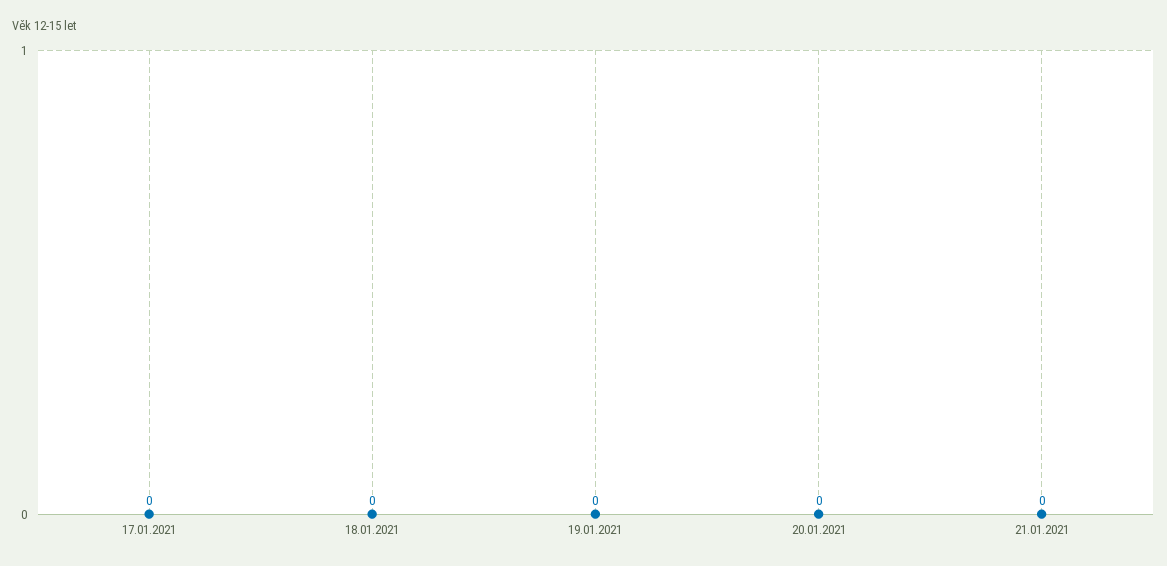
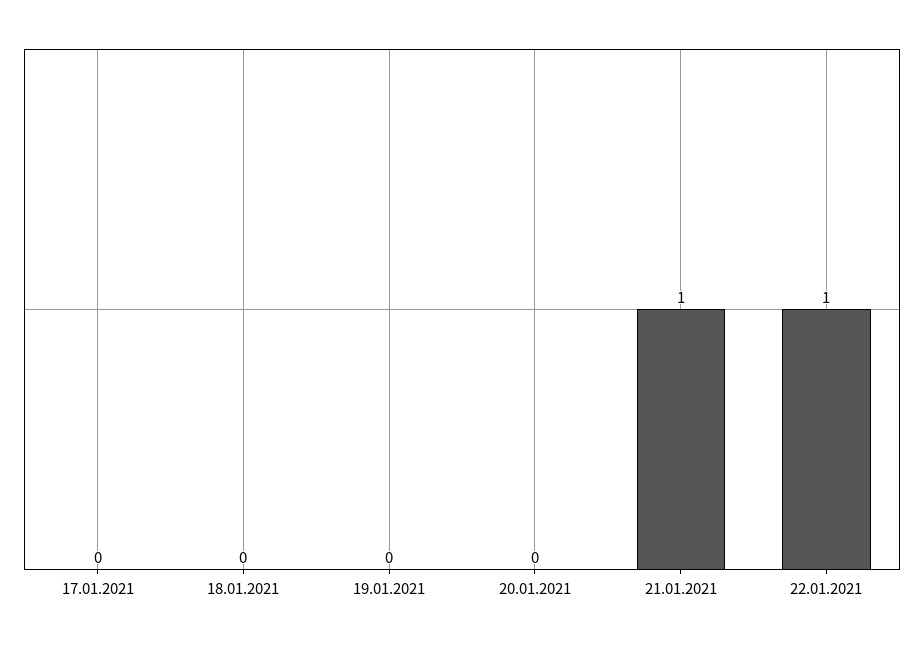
21.01.2021: 0 -> 1
22.01.2021: none -> 1

